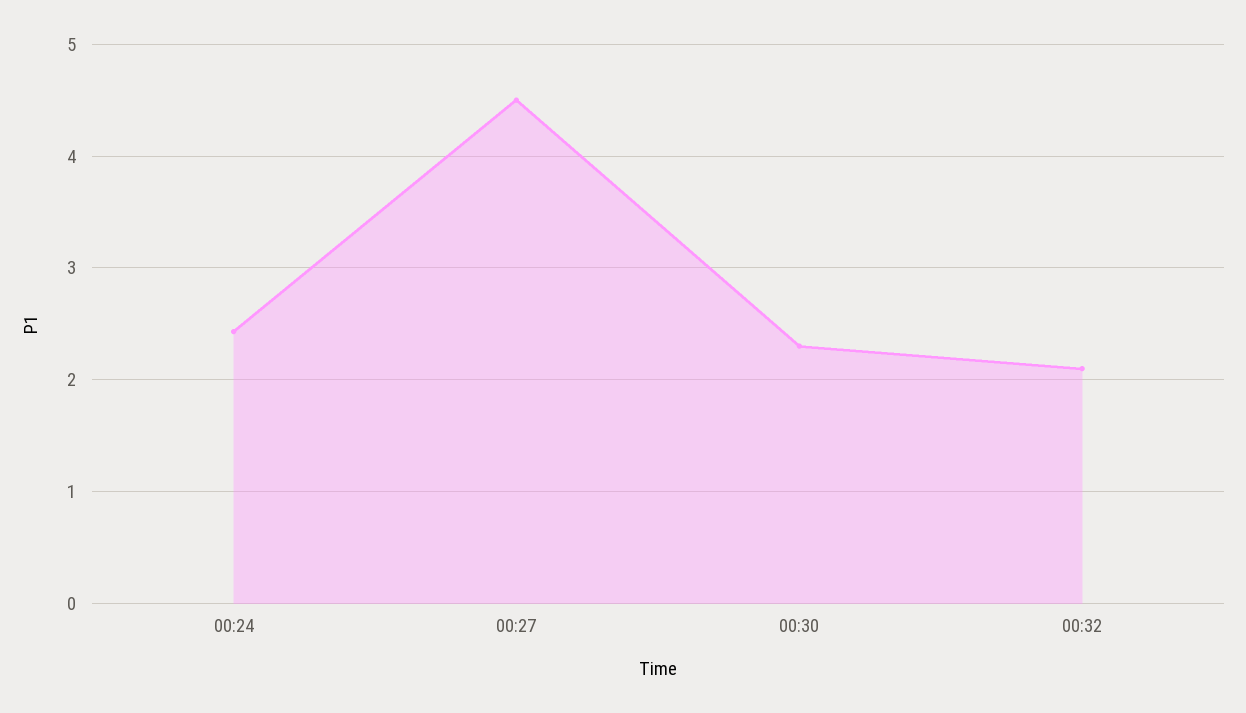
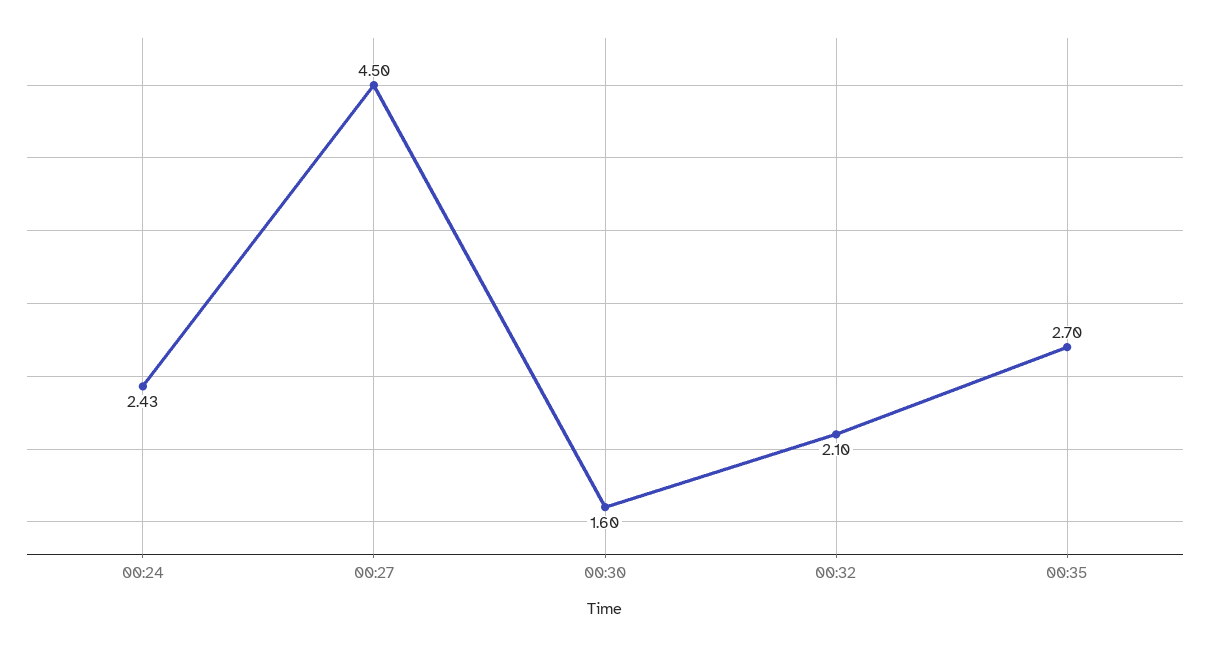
00:30: 2.3 -> 1.6
00:35: none -> 2.7

